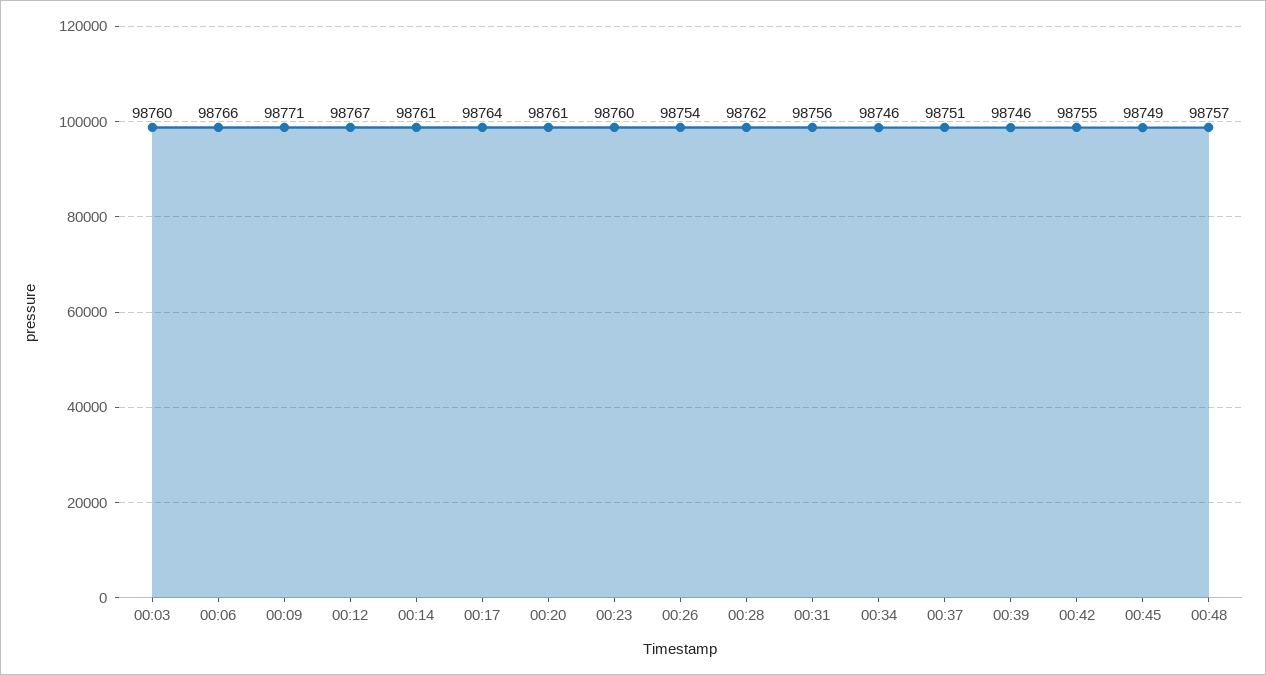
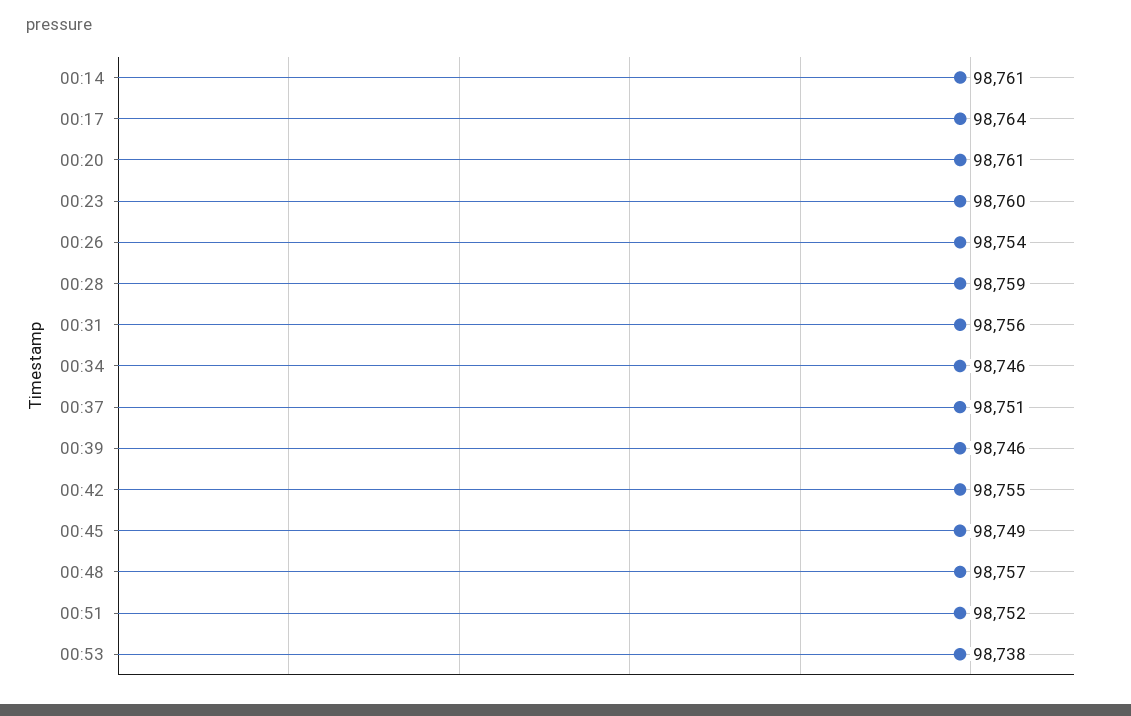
00:03: 98760 -> none
00:06: 98766 -> none
00:09: 98771 -> none
00:12: 98767 -> none
00:28: 98762 -> 98759
00:51: none -> 98752
00:53: none -> 98738

